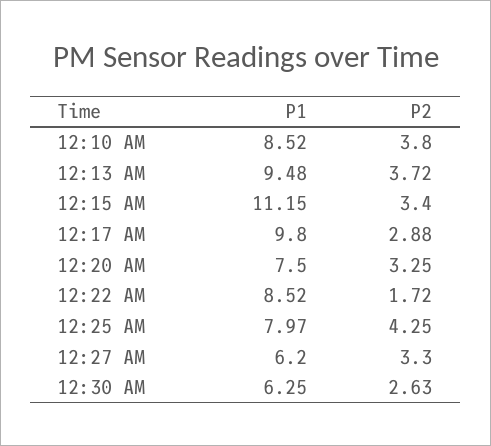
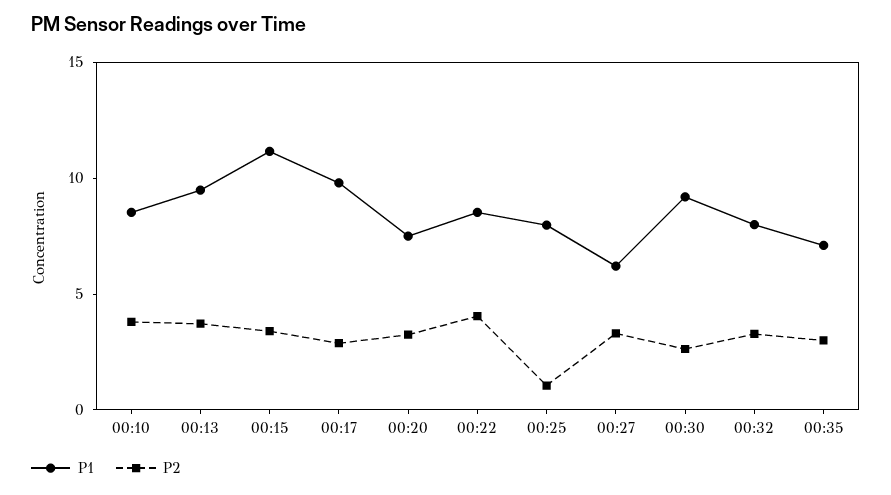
P2, 12:22 AM: 1.72 -> 4
P2, 12:25 AM: 4.25 -> 1
P1, 12:30 AM: 6.25 -> 9
P1, 00:32: none -> 8
P2, 00:32: none -> 3
P1, 00:35: none -> 7
P2, 00:35: none -> 3

